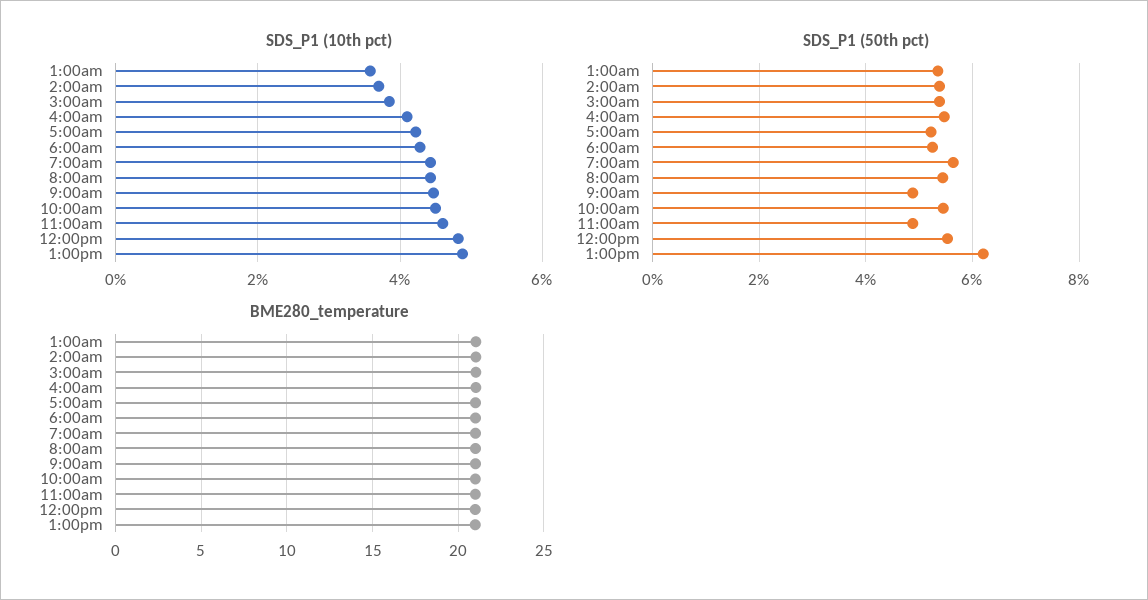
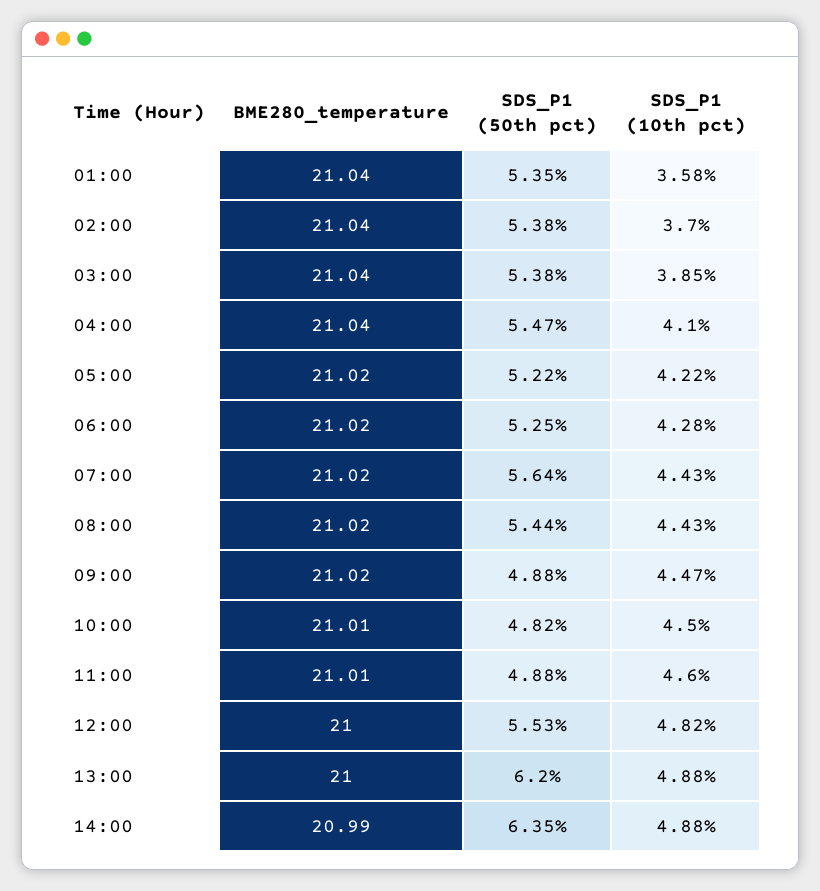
SDS_P1 (50th pct), 10:00am: 5.4 -> 4.82
BME280_temperature, 14:00: none -> 20.99
SDS_P1 (50th pct), 14:00: none -> 6.35
SDS_P1 (10th pct), 14:00: none -> 4.88

